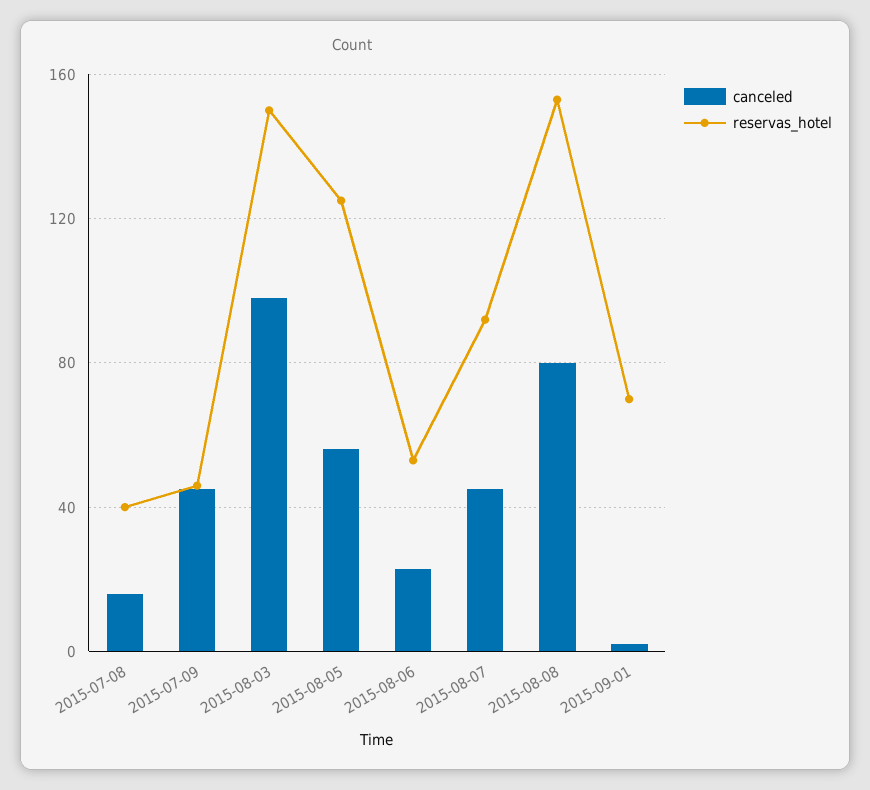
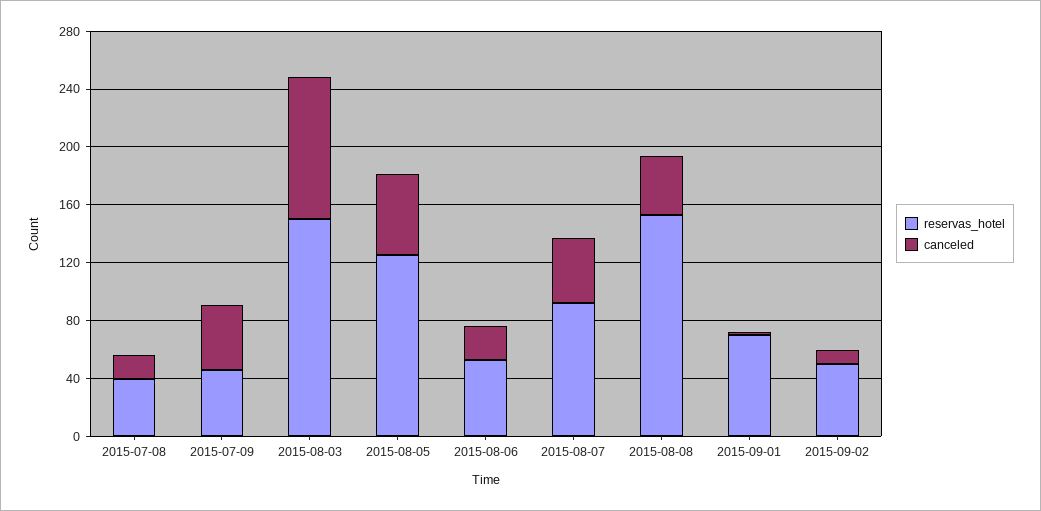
canceled, 2015-08-08: 80 -> 40
reservas_hotel, 2015-09-02: none -> 50
canceled, 2015-09-02: none -> 10

